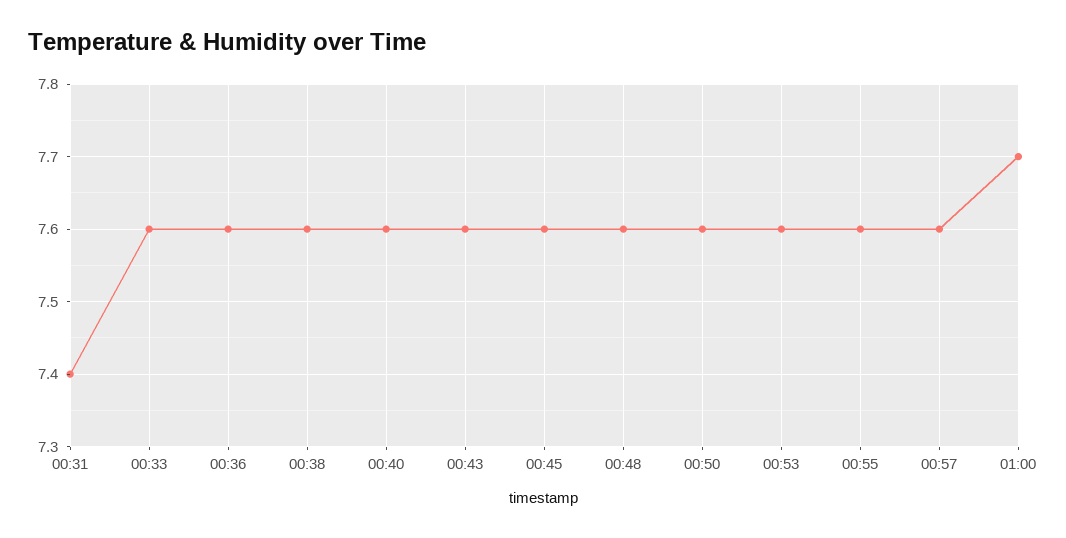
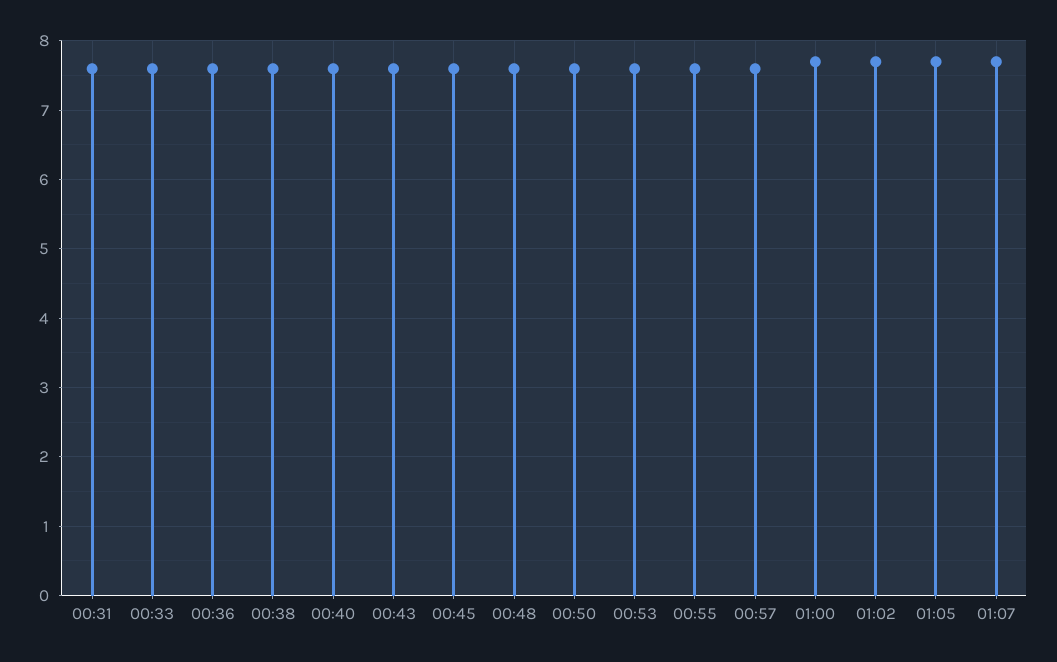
00:31: 7.4 -> 7.6
01:02: none -> 7.7
01:05: none -> 7.7
01:07: none -> 7.7

